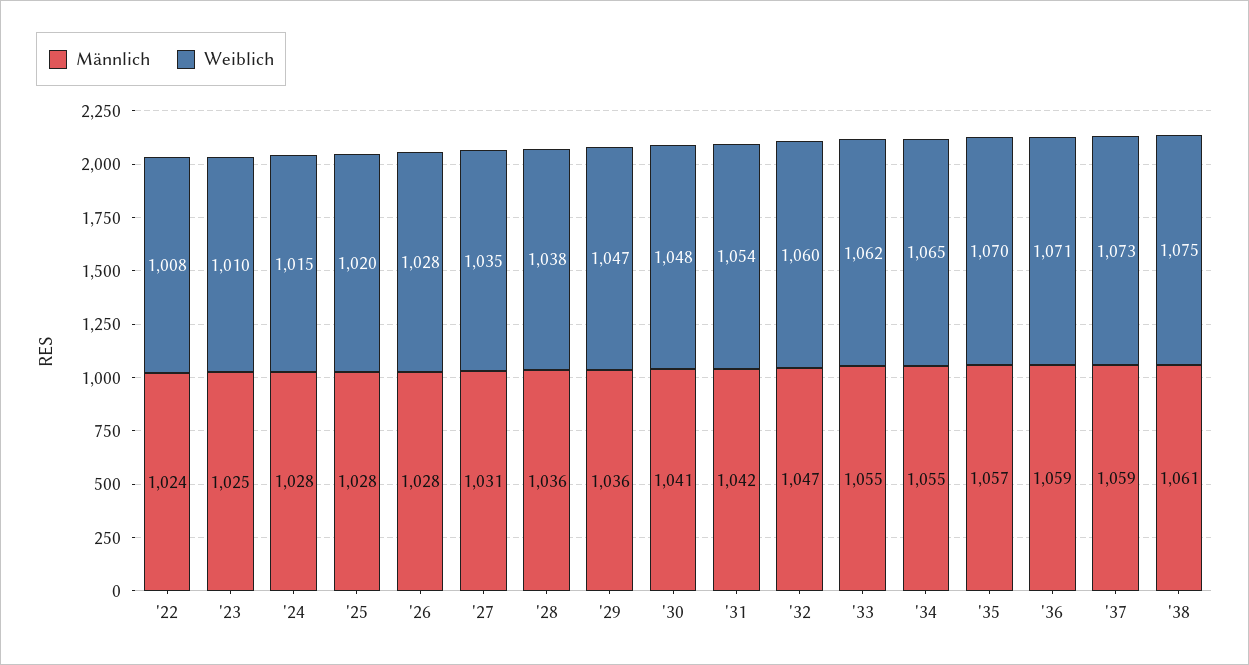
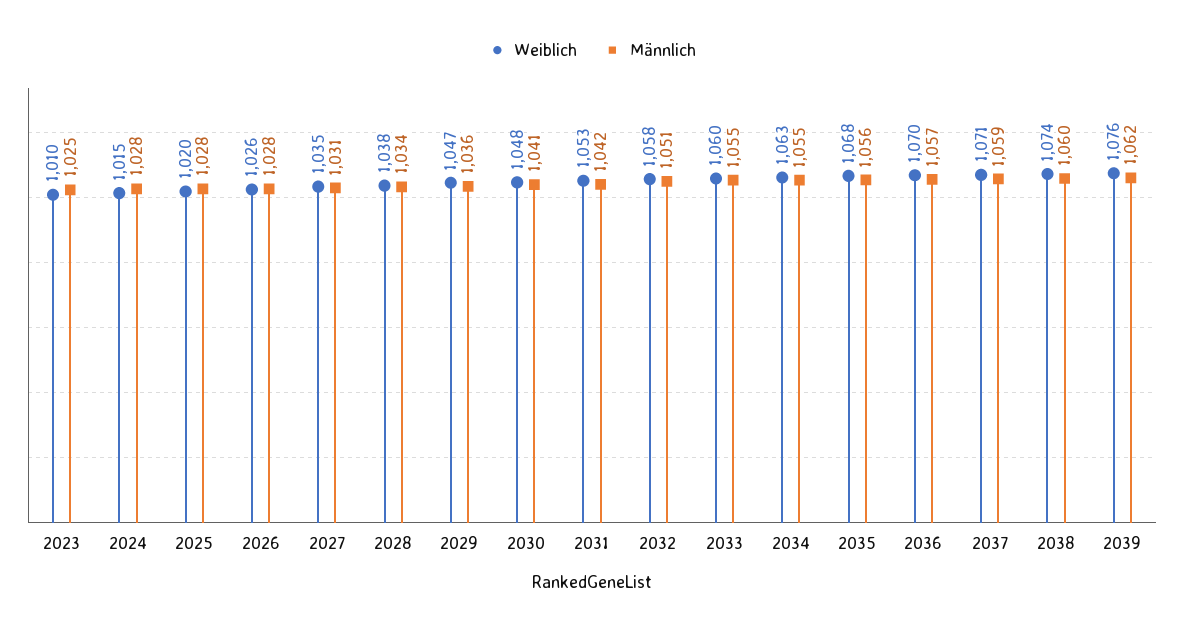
Männlich, '22: 1024 -> none
Weiblich, '22: 1008 -> none
Weiblich, '26: 1028 -> 1026
Männlich, '28: 1036 -> 1034
Weiblich, '31: 1054 -> 1053
Männlich, '32: 1047 -> 1051
Weiblich, '32: 1060 -> 1058
Weiblich, '33: 1062 -> 1060
Weiblich, '34: 1065 -> 1063
Männlich, '35: 1057 -> 1056
Weiblich, '35: 1070 -> 1068
Männlich, '36: 1059 -> 1057
Weiblich, '36: 1071 -> 1070
Weiblich, '37: 1073 -> 1071
Männlich, '38: 1061 -> 1060
Weiblich, '38: 1075 -> 1074
Weiblich, 2039: none -> 1076
Männlich, 2039: none -> 1062

